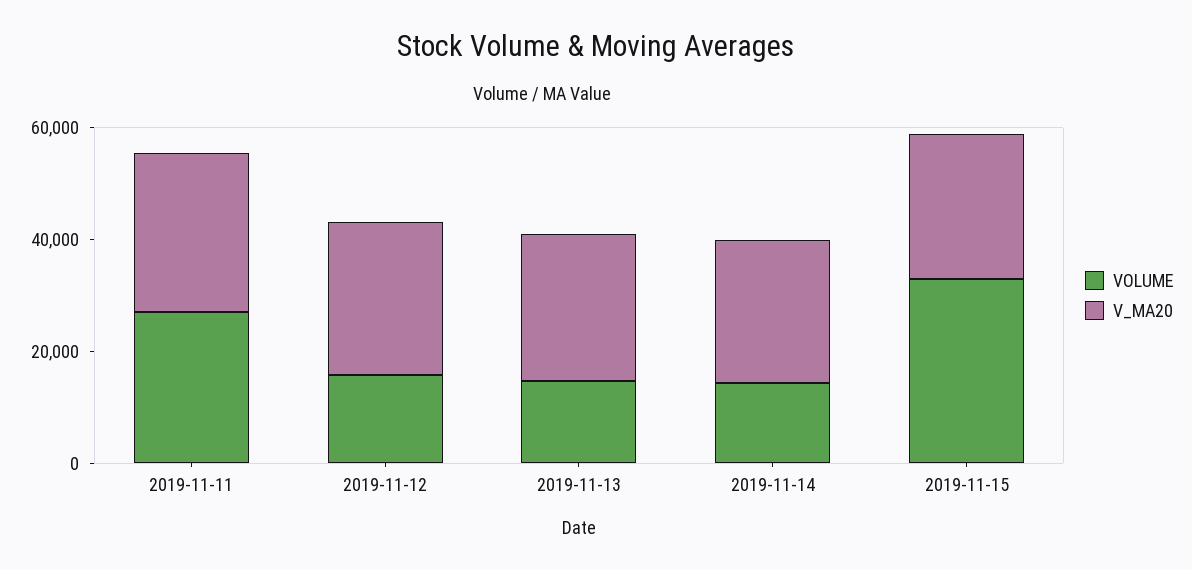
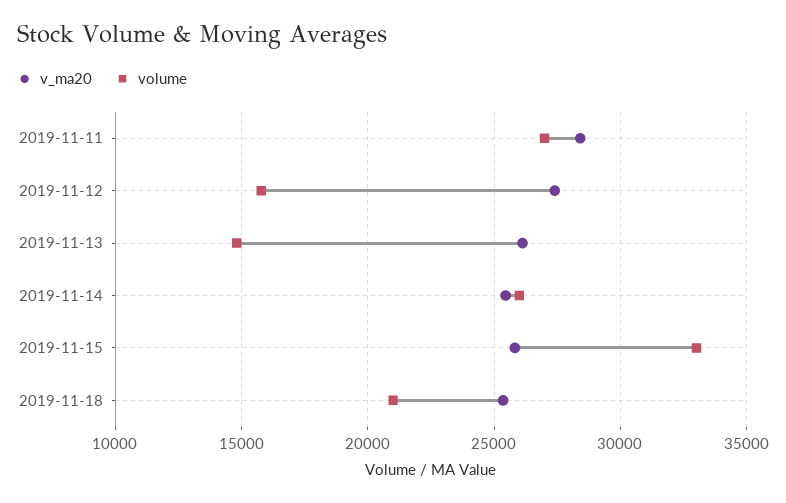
VOLUME, 2019-11-14: 15000 -> 26000
V_MA20, 2019-11-18: none -> 25500
VOLUME, 2019-11-18: none -> 21000

